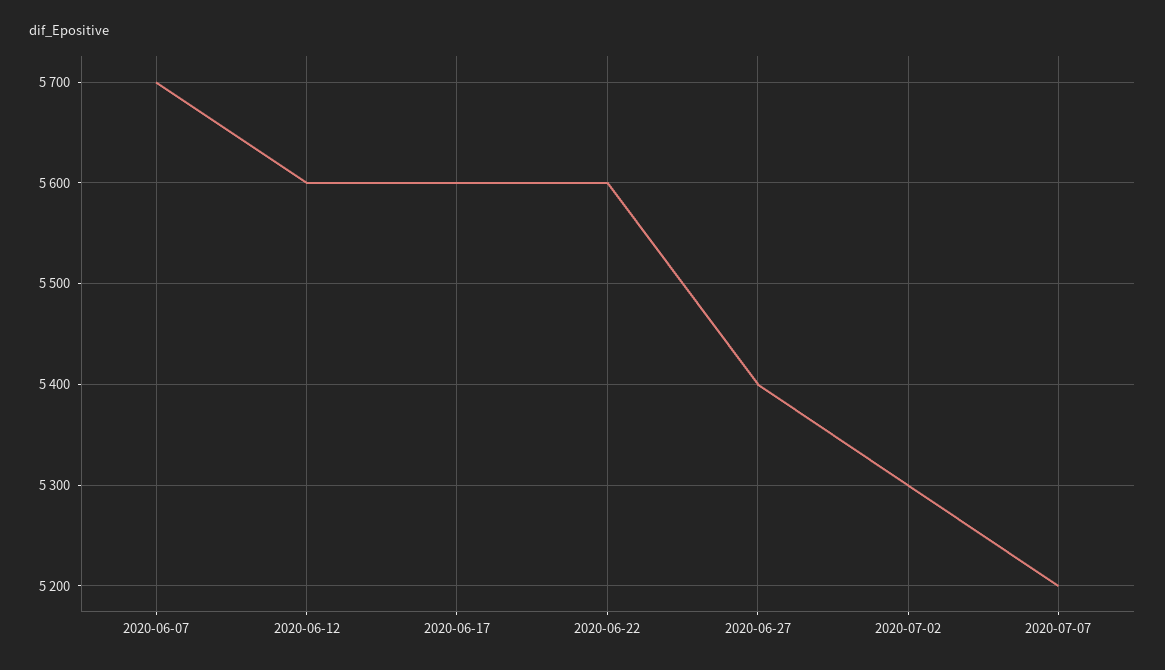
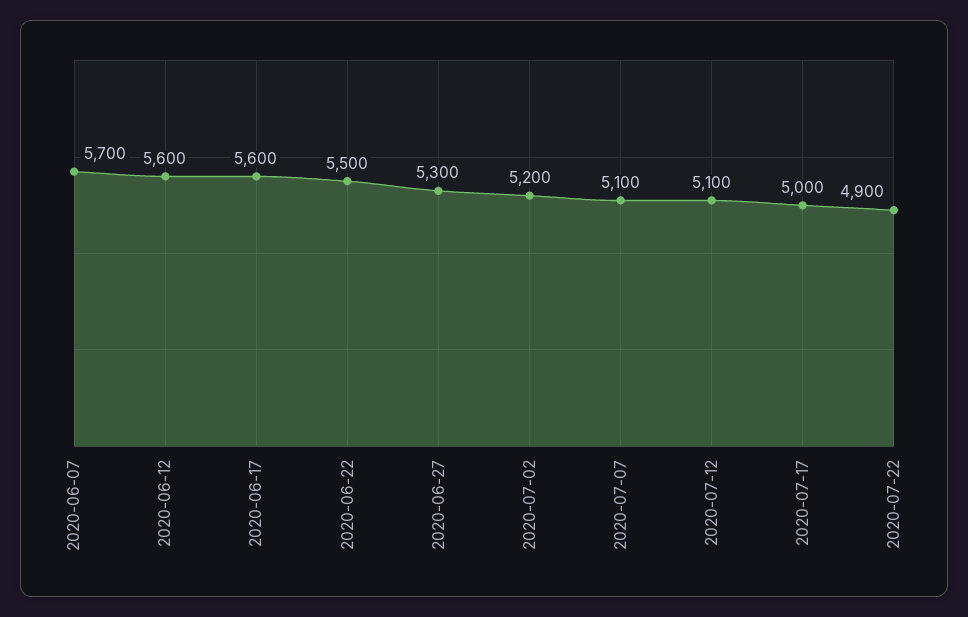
2020-06-22: 5600 -> 5500
2020-06-27: 5400 -> 5300
2020-07-02: 5300 -> 5200
2020-07-07: 5200 -> 5100
2020-07-12: none -> 5100
2020-07-17: none -> 5000
2020-07-22: none -> 4900

